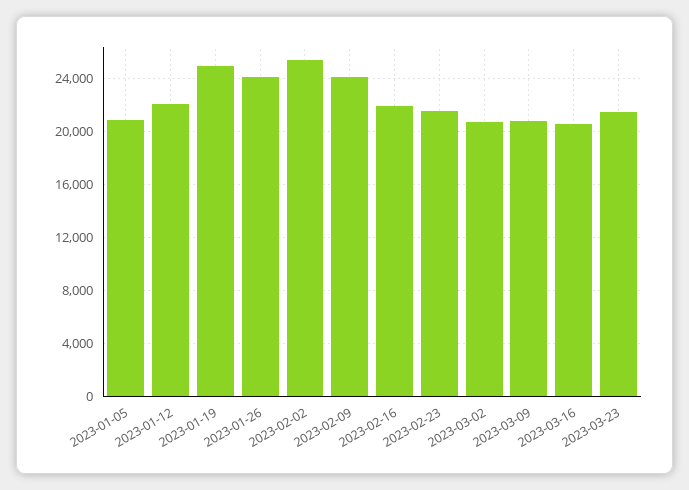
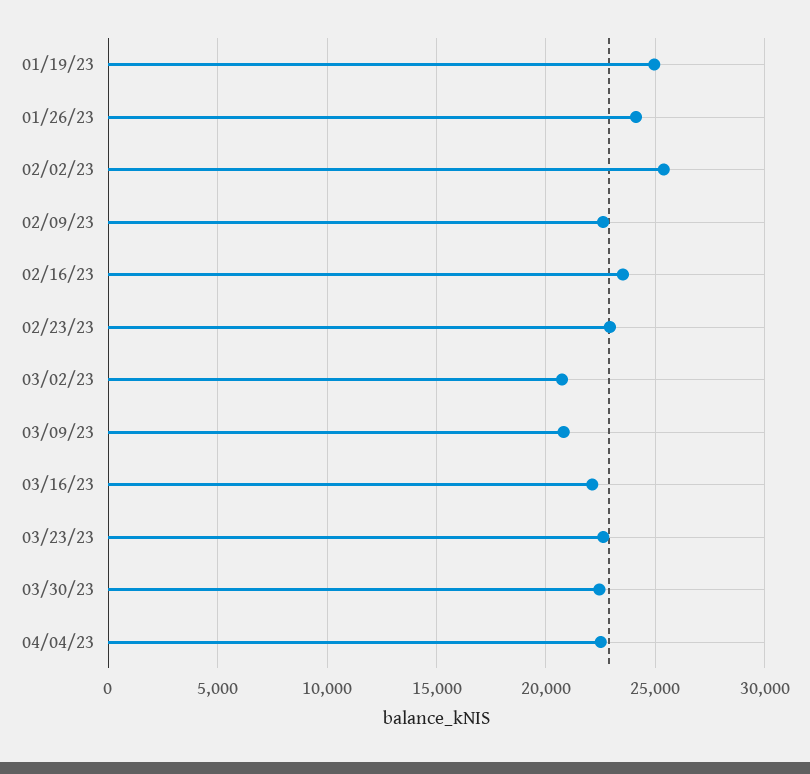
2023-01-05: 21000 -> none
2023-01-12: 22000 -> none
2023-02-09: 24000 -> 22500
2023-02-16: 22000 -> 23500
2023-02-23: 21500 -> 23000
2023-03-16: 20500 -> 22000
2023-03-23: 21500 -> 22500
03/30/23: none -> 22500
04/04/23: none -> 22500

